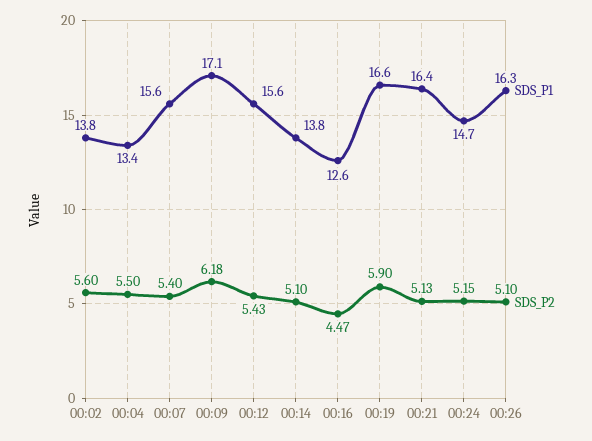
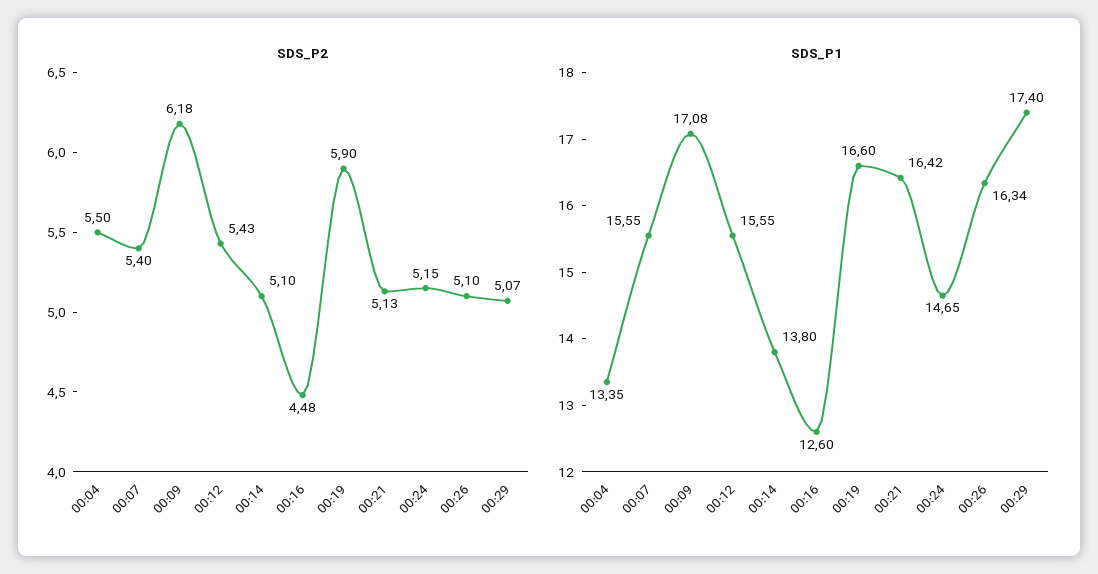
SDS_P1, 00:02: 13.8 -> none
SDS_P2, 00:02: 5.6 -> none
SDS_P2, 00:16: 4.47 -> 4.48
SDS_P2, 00:29: none -> 5.07
SDS_P1, 00:29: none -> 17.4

